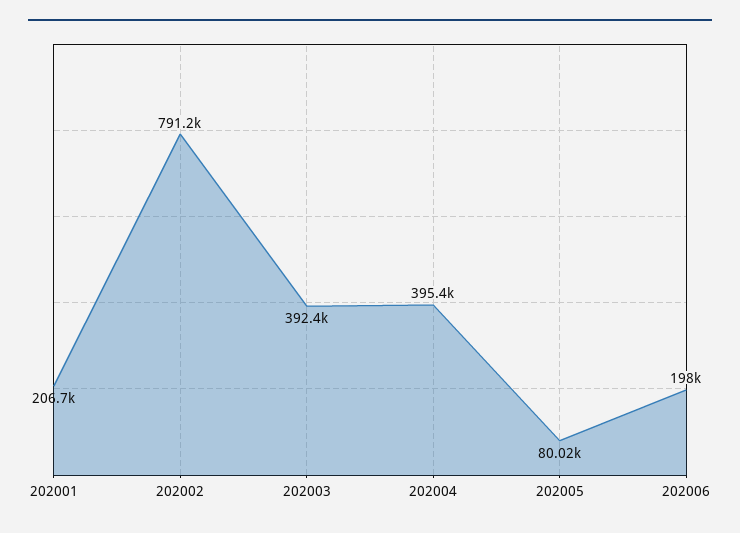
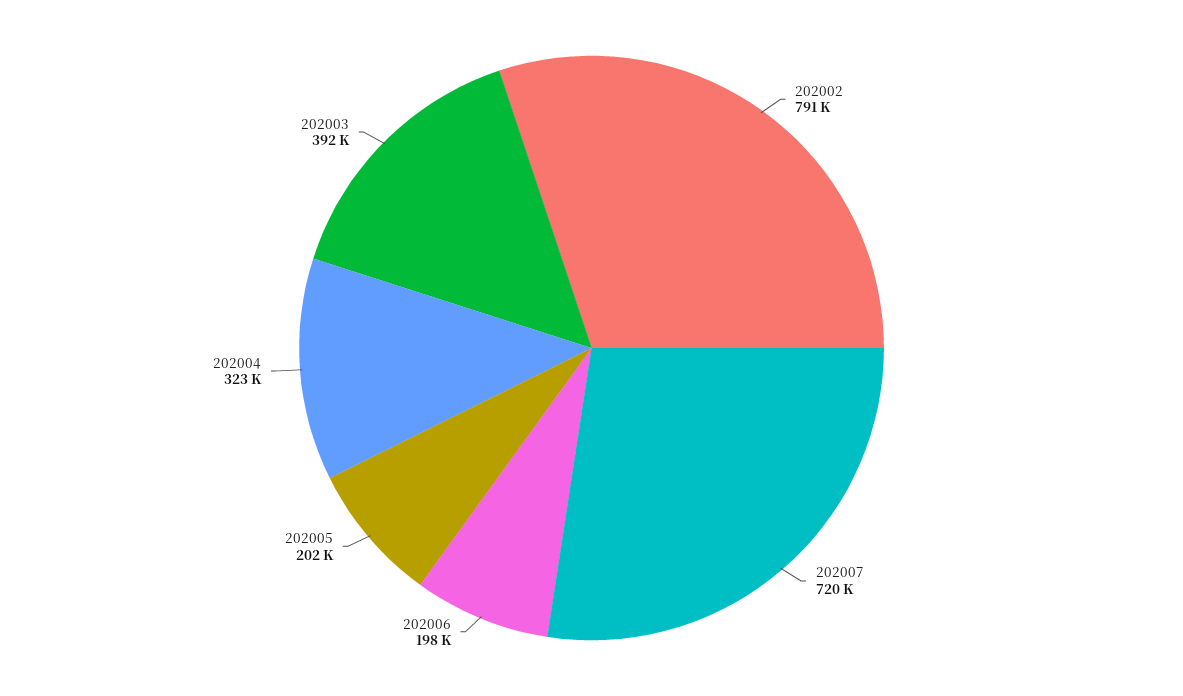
202001: 206700 -> none
202004: 395400 -> 323000
202005: 80020 -> 202000
202007: none -> 720000

